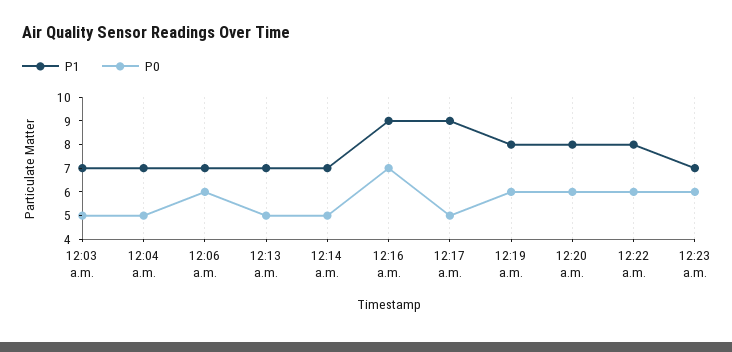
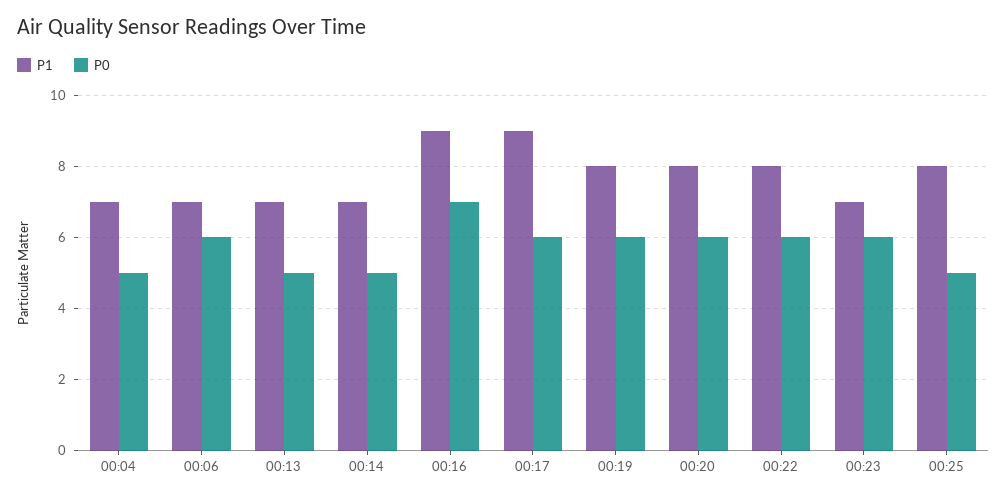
P1, 12:03 a.m.: 7 -> none
P0, 12:03 a.m.: 5 -> none
P0, 12:17 a.m.: 5 -> 6
P1, 00:25: none -> 8
P0, 00:25: none -> 5

